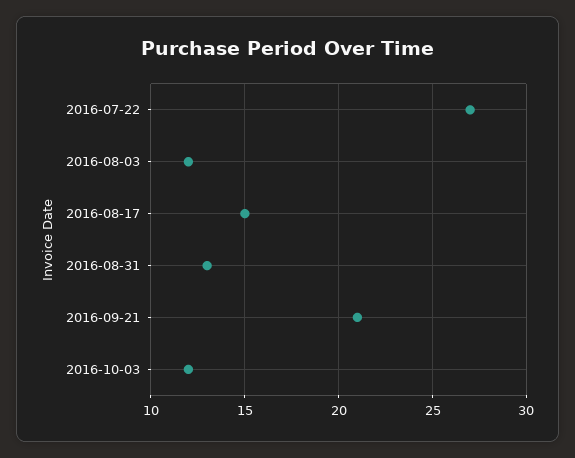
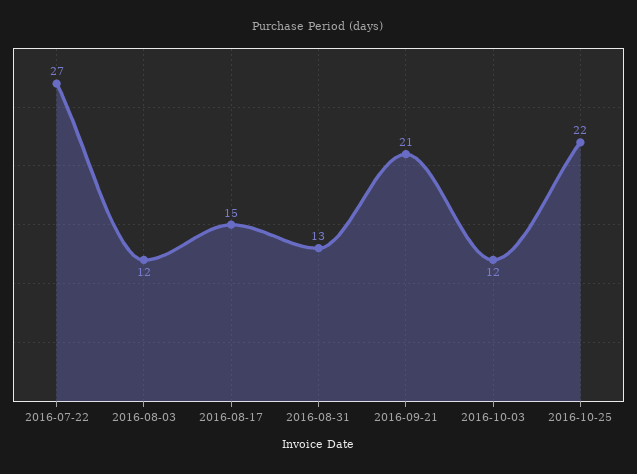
2016-10-25: none -> 22

